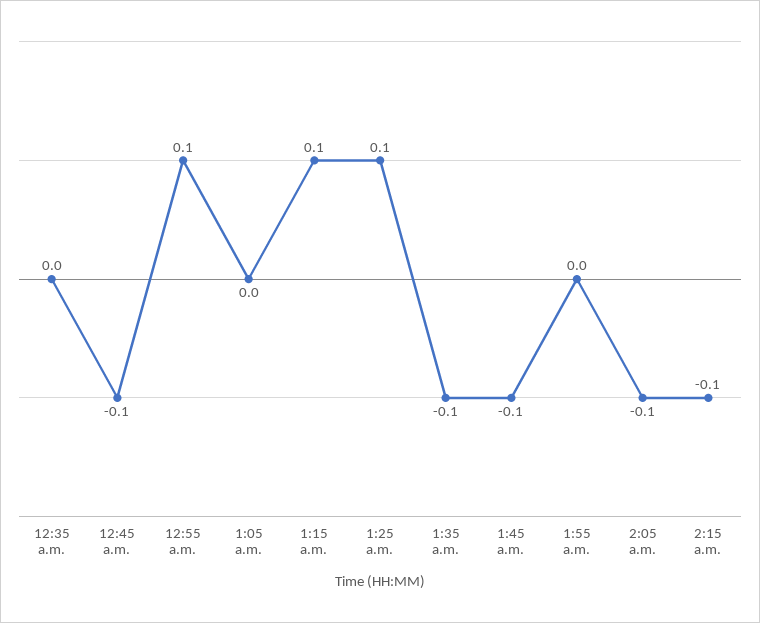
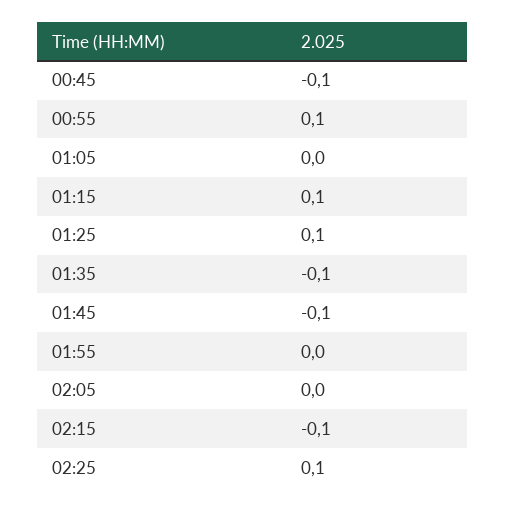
12:35 a.m.: 0 -> none
2:05 a.m.: -0.1 -> 0
02:25: none -> 0.1

